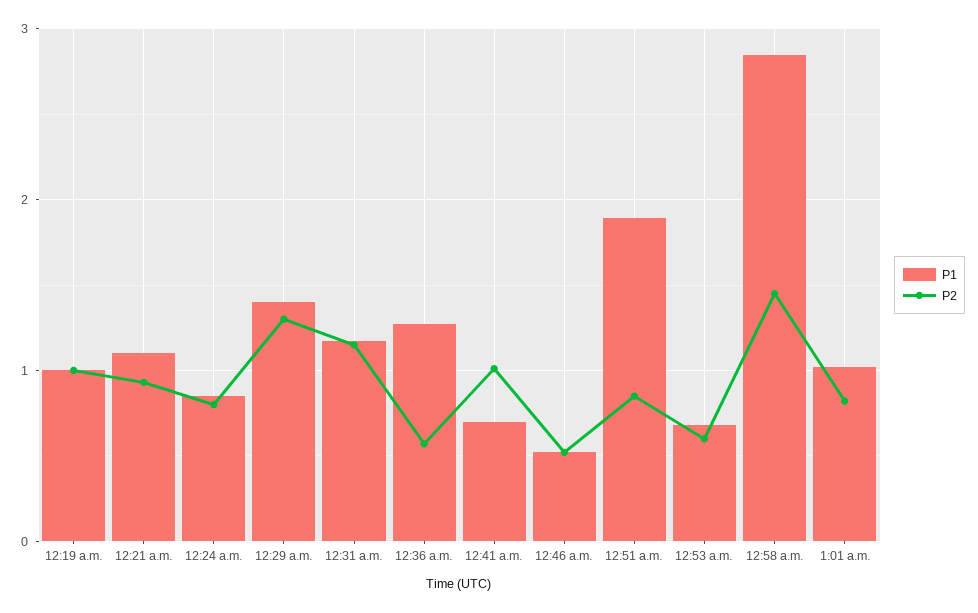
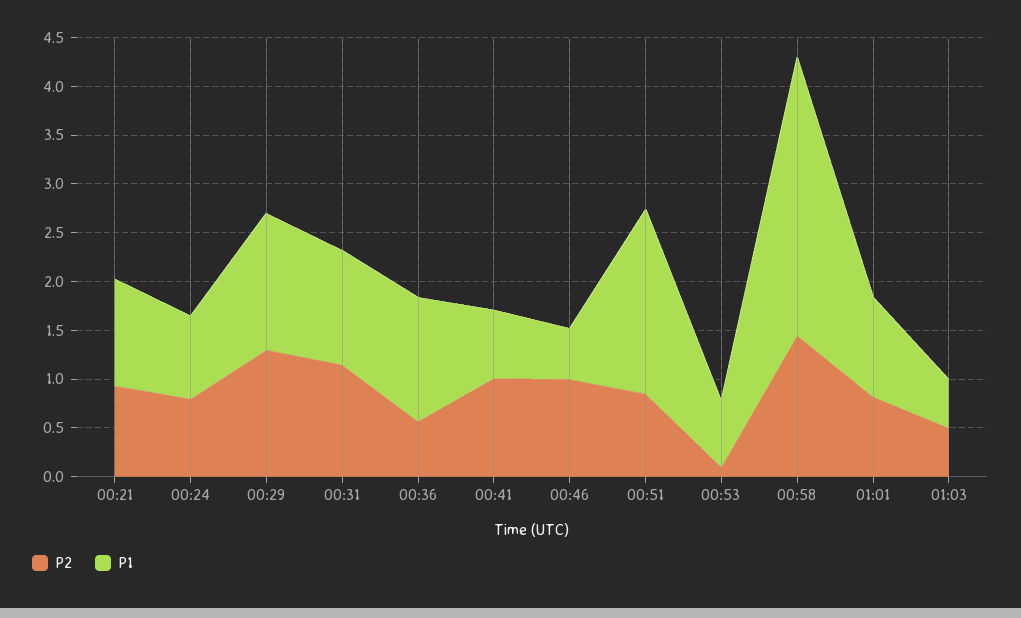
P1, 12:19 a.m.: 1 -> none
P2, 12:19 a.m.: 1 -> none
P2, 12:46 a.m.: 0.5 -> 1
P2, 12:53 a.m.: 0.6 -> 0.1
P2, 01:03: none -> 0.5
P1, 01:03: none -> 0.5

